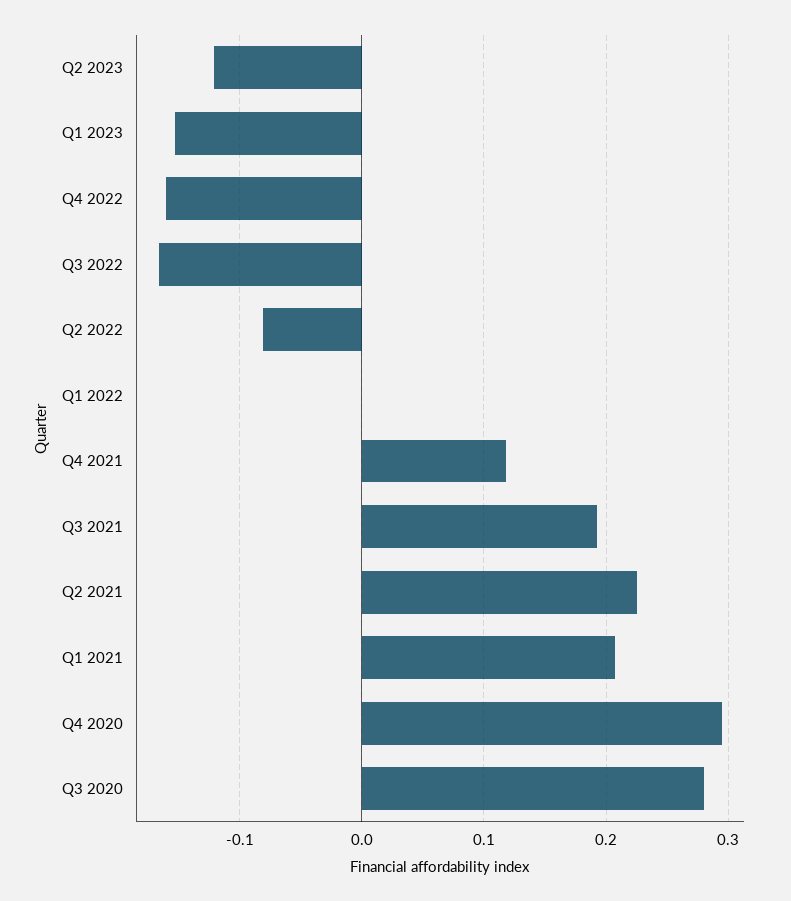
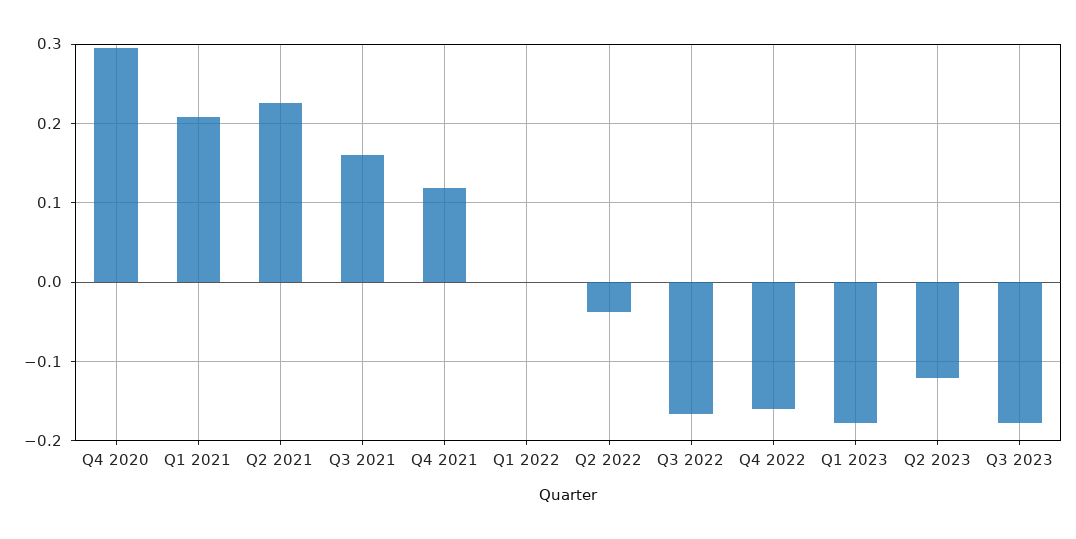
Q1 2023: -0.15 -> -0.18
Q2 2022: -0.08 -> -0.04
Q3 2021: 0.19 -> 0.16
Q3 2020: 0.28 -> none
Q3 2023: none -> -0.18

